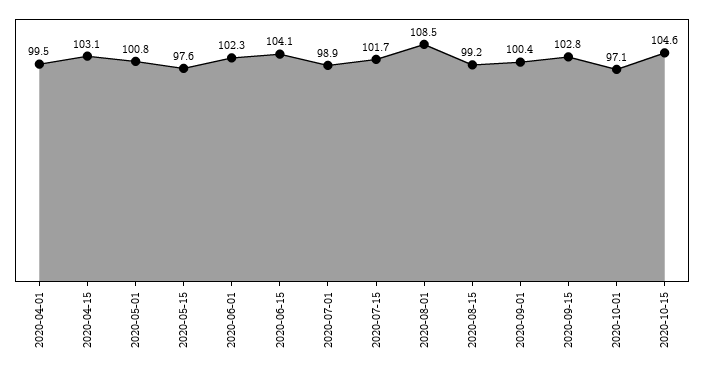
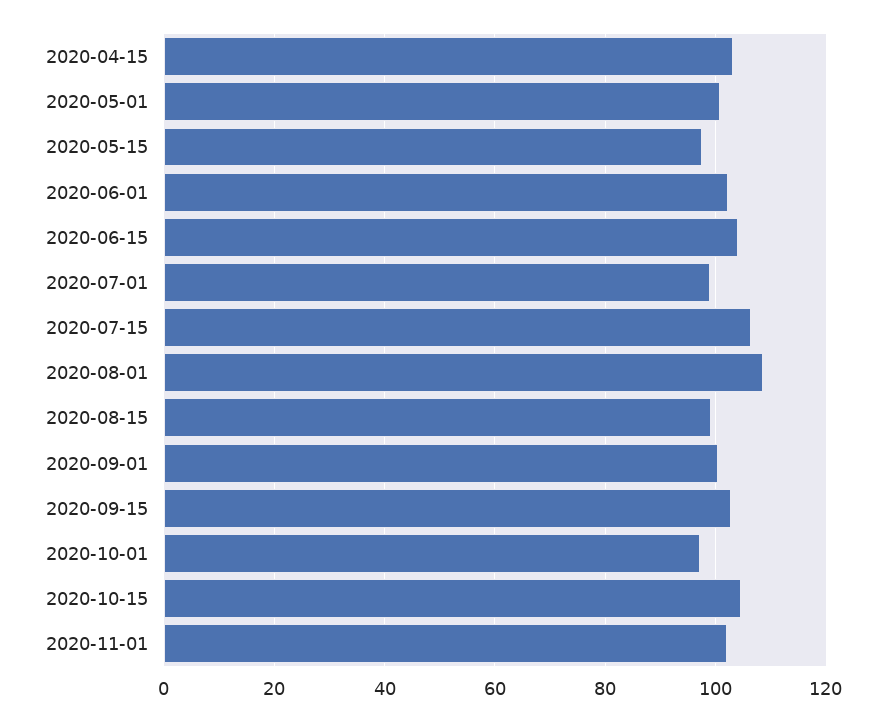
2020-04-01: 99.5 -> none
2020-07-15: 101.7 -> 106
2020-11-01: none -> 102

